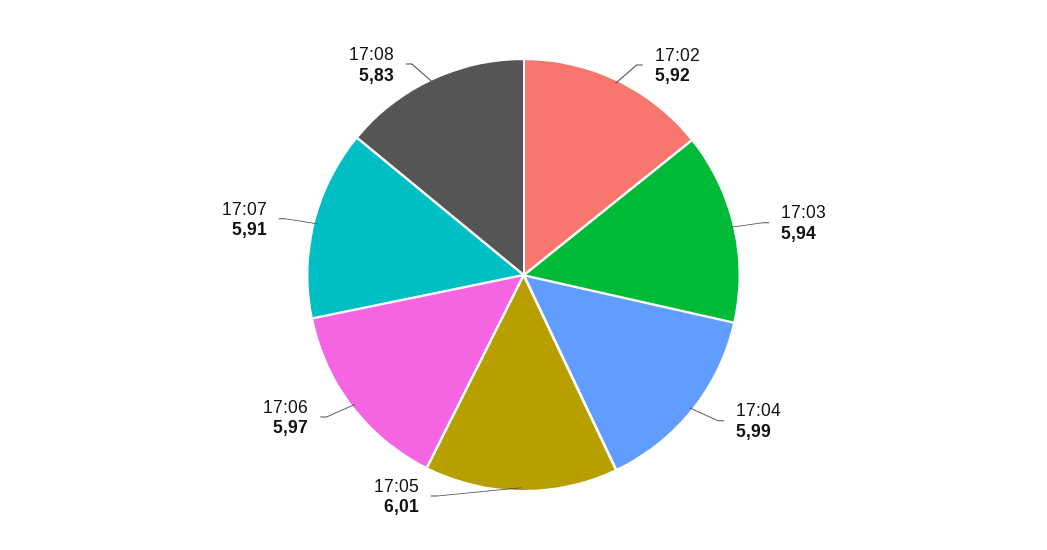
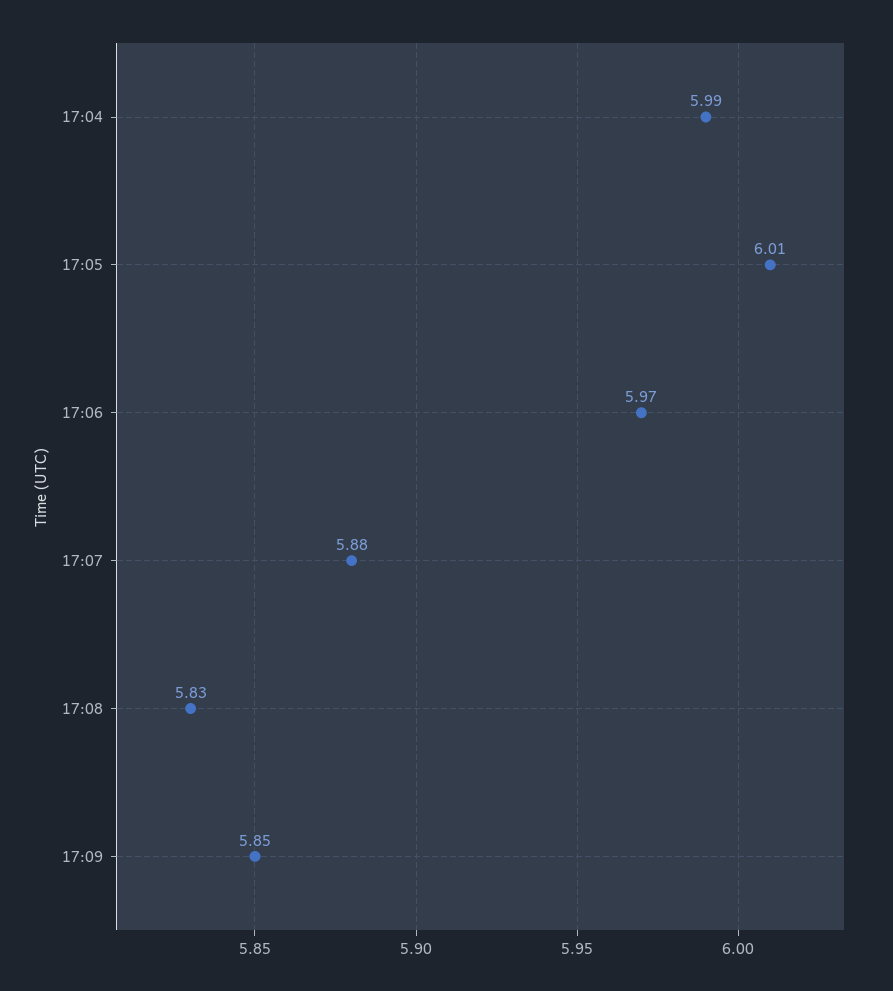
17:02: 5.92 -> none
17:03: 5.94 -> none
17:07: 5.91 -> 5.88
17:09: none -> 5.85

